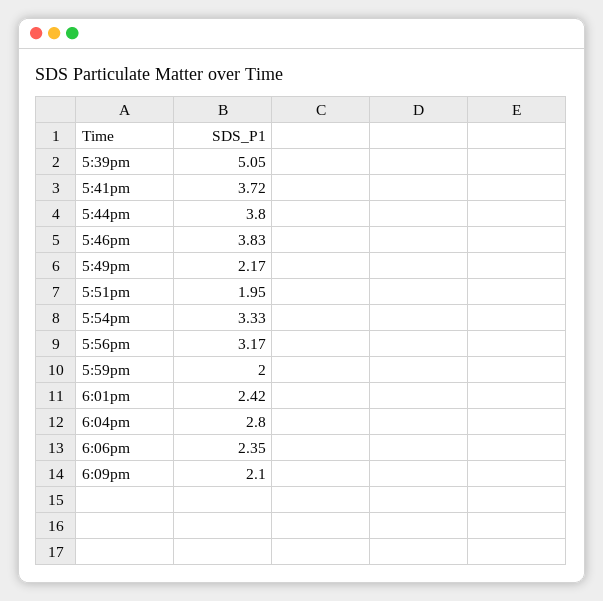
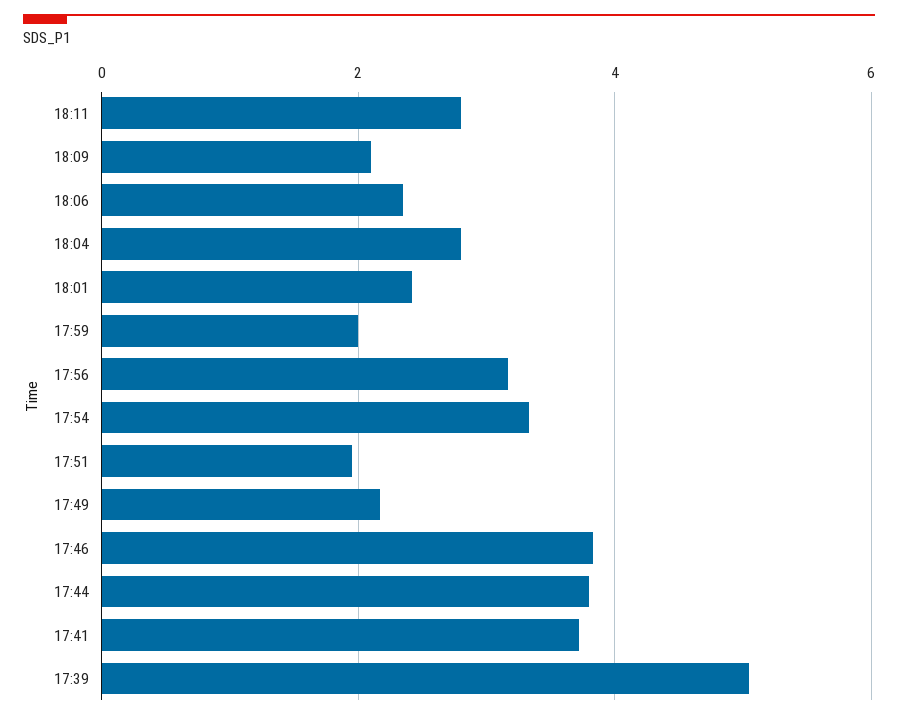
18:11: none -> 2.8

